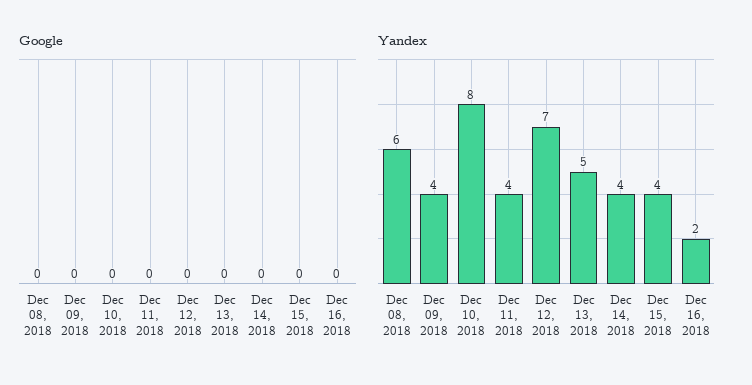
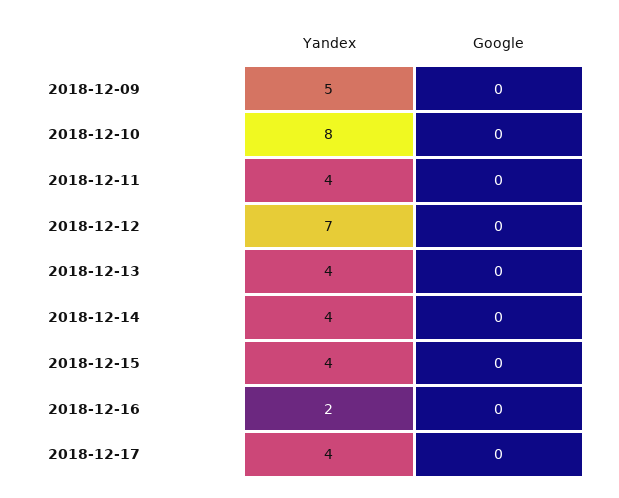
Google, Dec 08, 2018: 0 -> none
Yandex, Dec 08, 2018: 6 -> none
Yandex, Dec 09, 2018: 4 -> 5
Yandex, Dec 13, 2018: 5 -> 4
Yandex, 2018-12-17: none -> 4
Google, 2018-12-17: none -> 0

